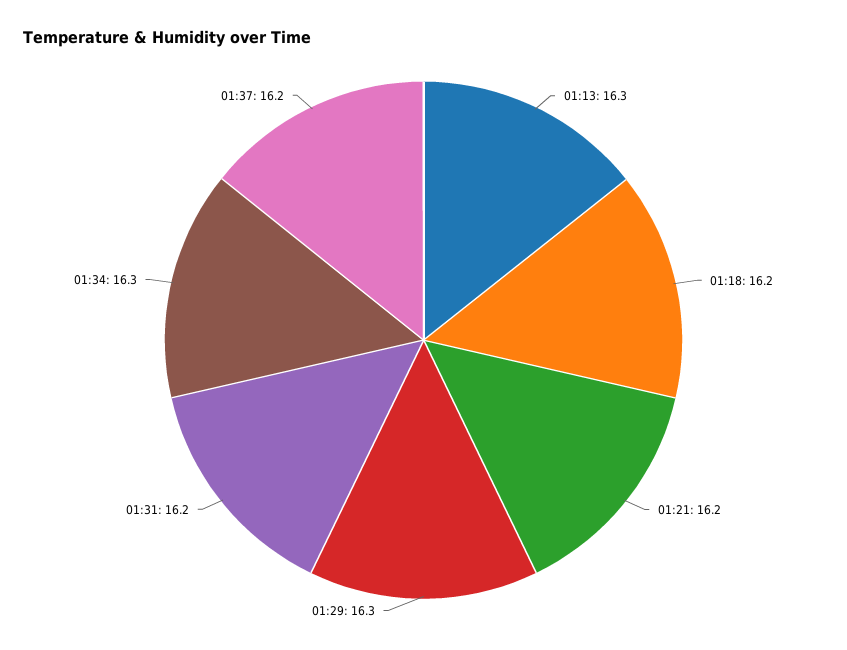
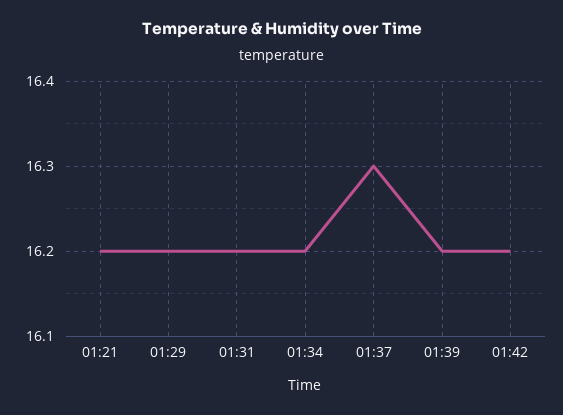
01:13: 16.3 -> none
01:18: 16.2 -> none
01:29: 16.3 -> 16.2
01:34: 16.3 -> 16.2
01:37: 16.2 -> 16.3
01:39: none -> 16.2
01:42: none -> 16.2

